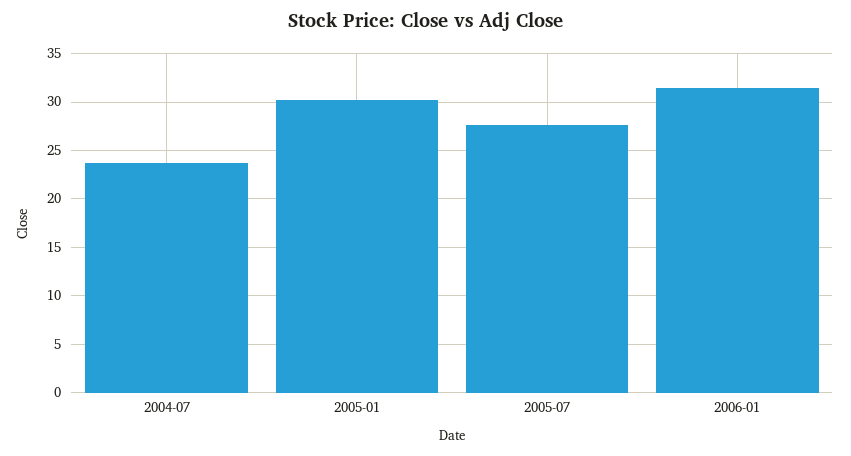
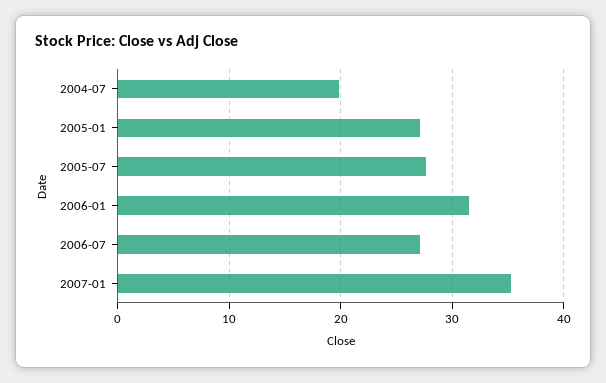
2004-07: 24 -> 20
2005-01: 30 -> 27
2006-07: none -> 27
2007-01: none -> 35

